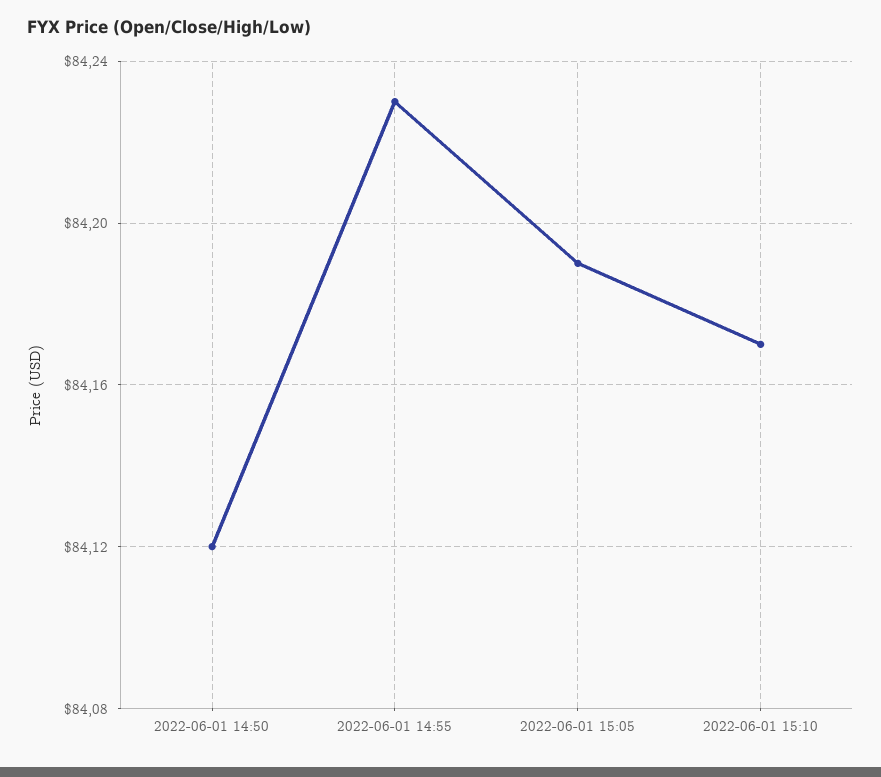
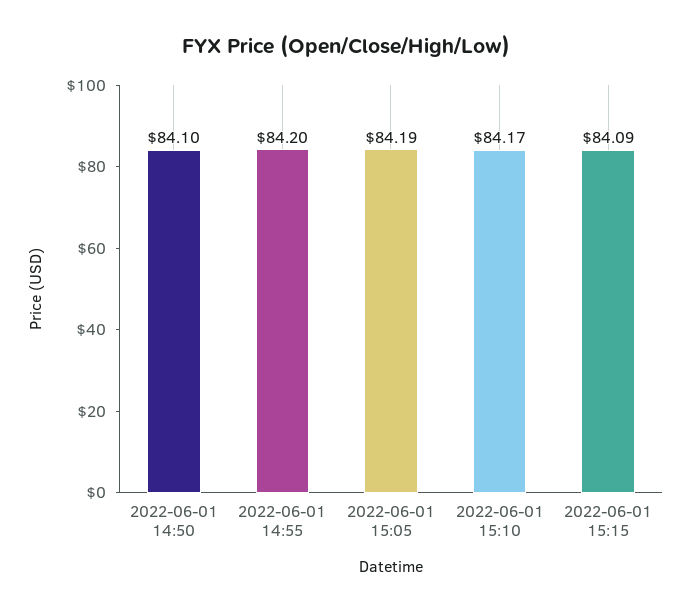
2022-06-01 14:50: 84.12 -> 84.1
2022-06-01 14:55: 84.23 -> 84.2
2022-06-01 15:15: none -> 84.09

